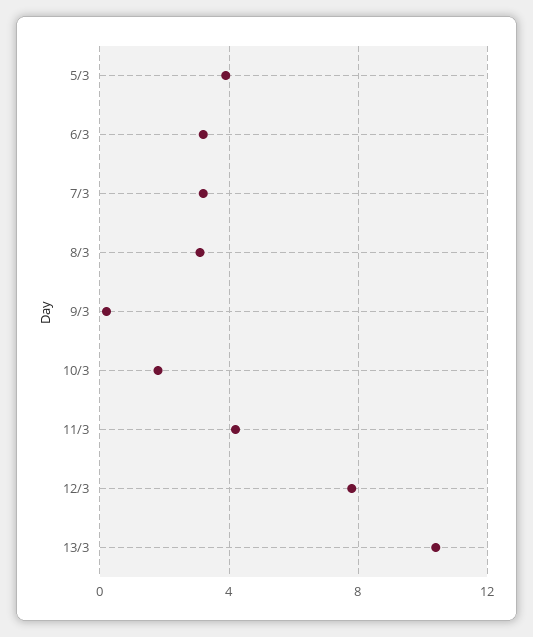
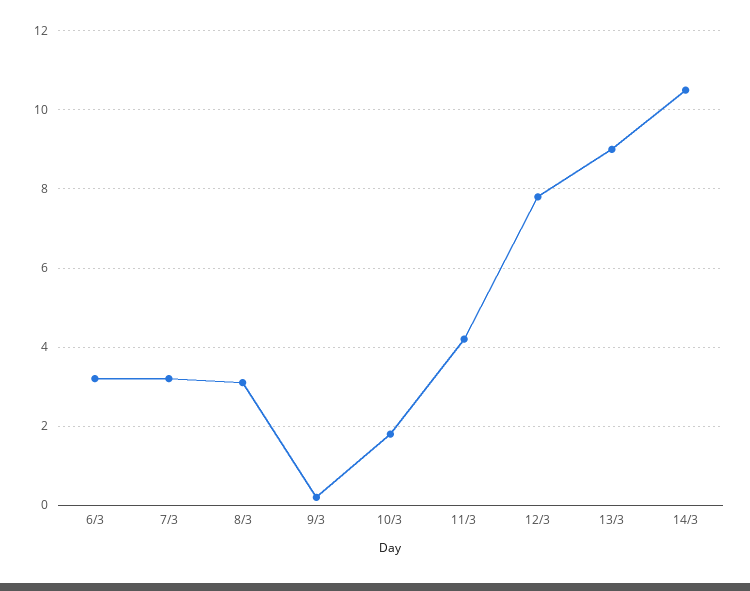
5/3: 4 -> none
13/3: 10.5 -> 9
14/3: none -> 10.5

